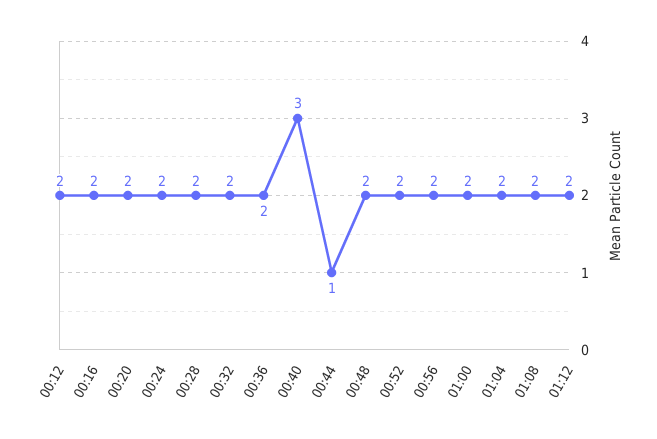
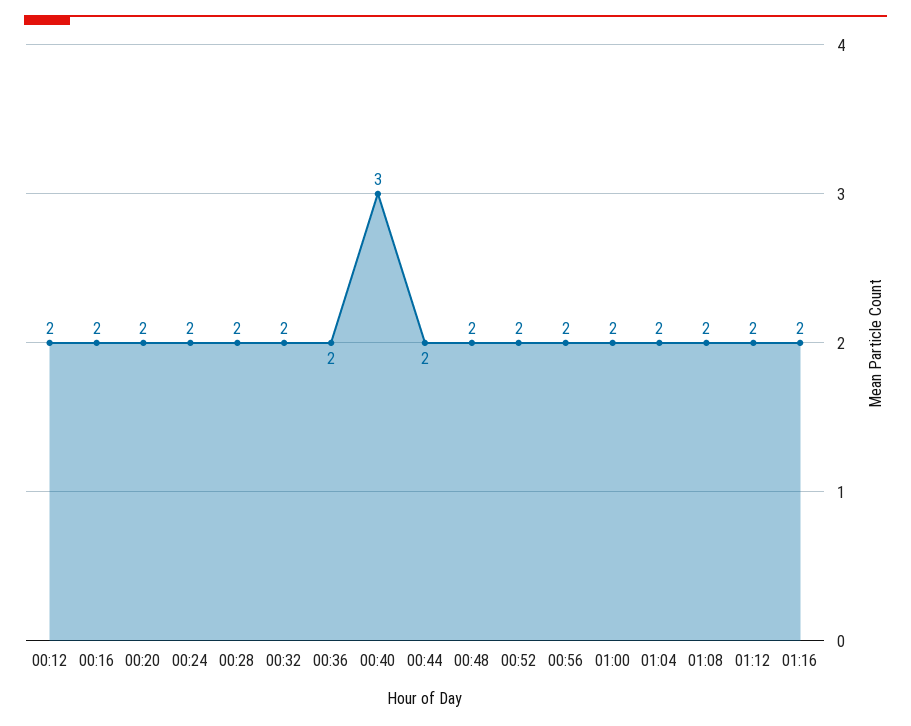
00:44: 1 -> 2
01:16: none -> 2

